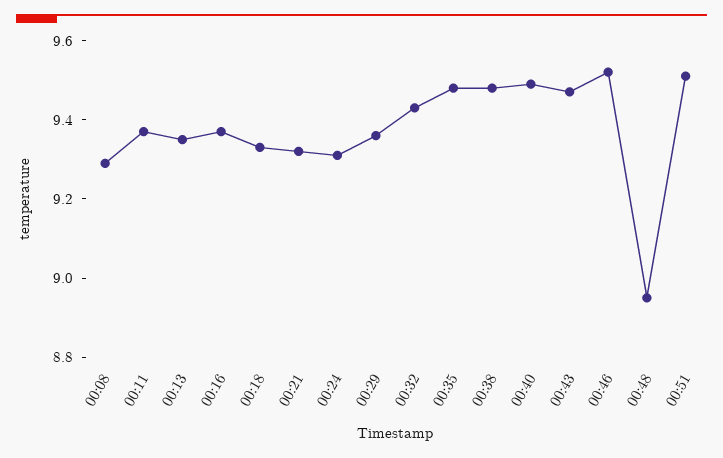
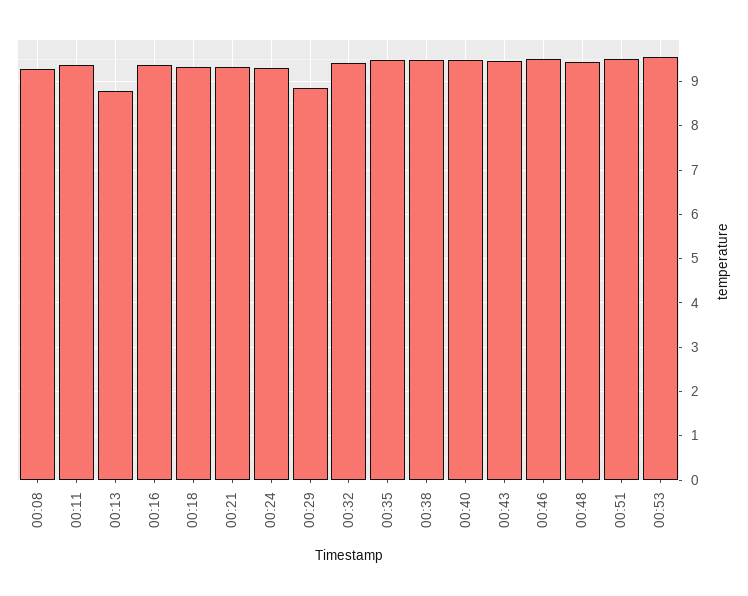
00:13: 9.35 -> 8.8
00:29: 9.35 -> 8.8
00:48: 8.95 -> 9.4
00:53: none -> 9.6

